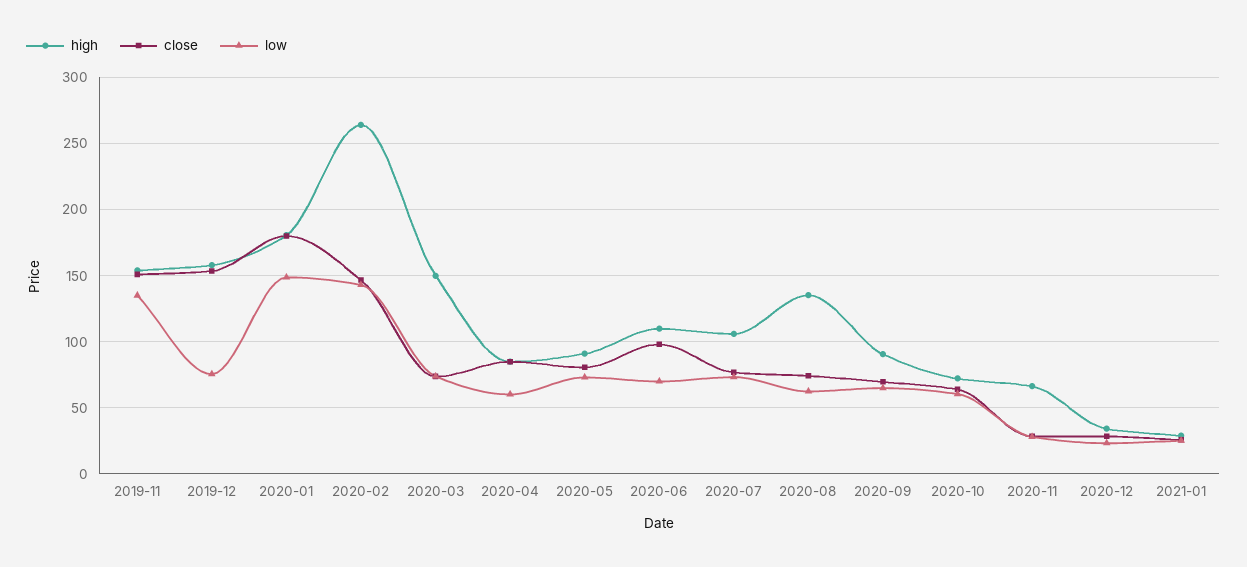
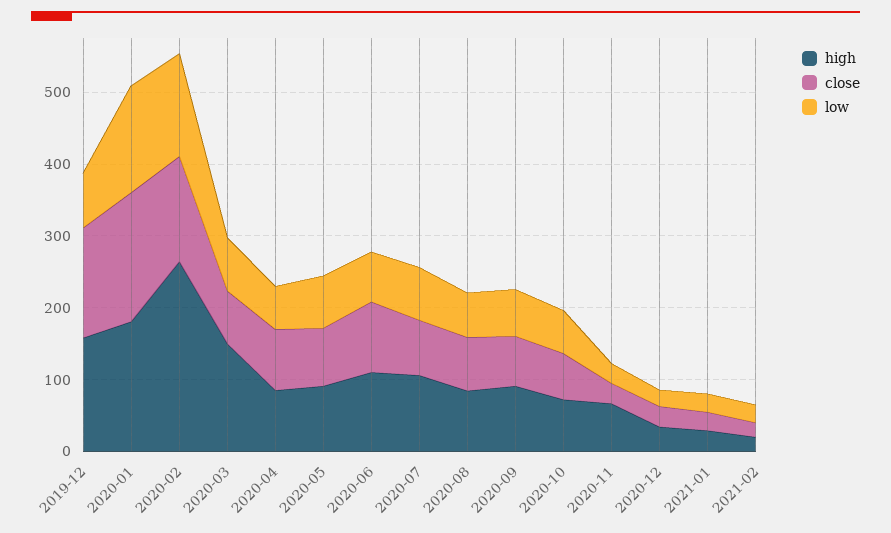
high, 2019-11: 155 -> none
close, 2019-11: 150 -> none
low, 2019-11: 135 -> none
high, 2020-08: 135 -> 80
high, 2021-02: none -> 20
close, 2021-02: none -> 20
low, 2021-02: none -> 20

